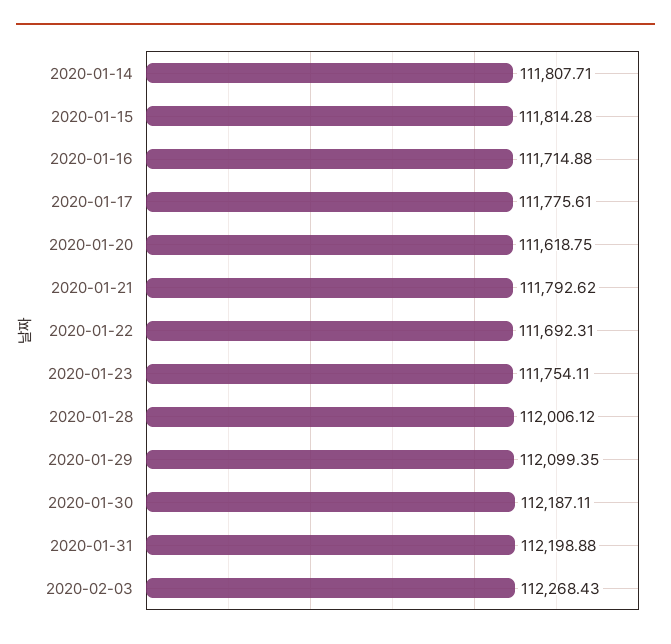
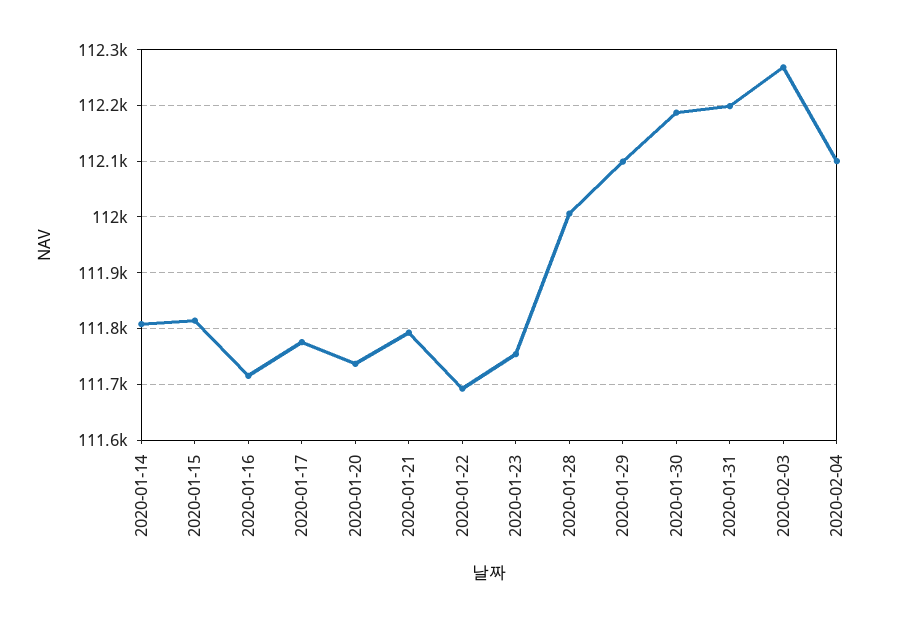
2020-01-20: 111618.75 -> 111740
2020-02-04: none -> 112100

